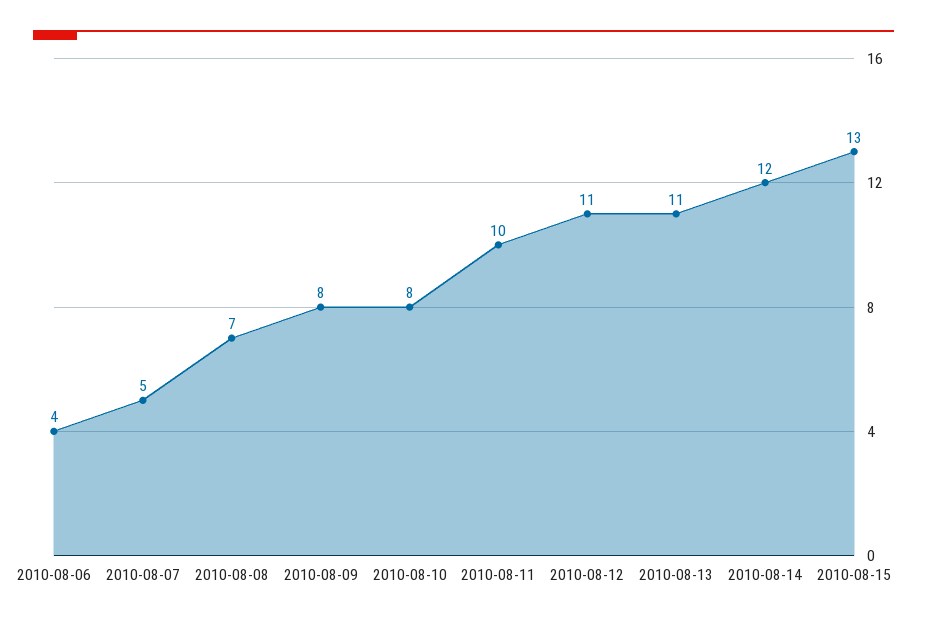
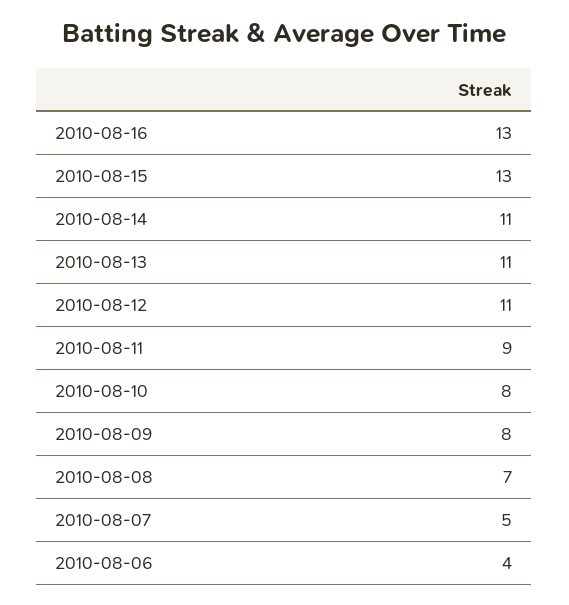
2010-08-11: 10 -> 9
2010-08-14: 12 -> 11
2010-08-16: none -> 13

